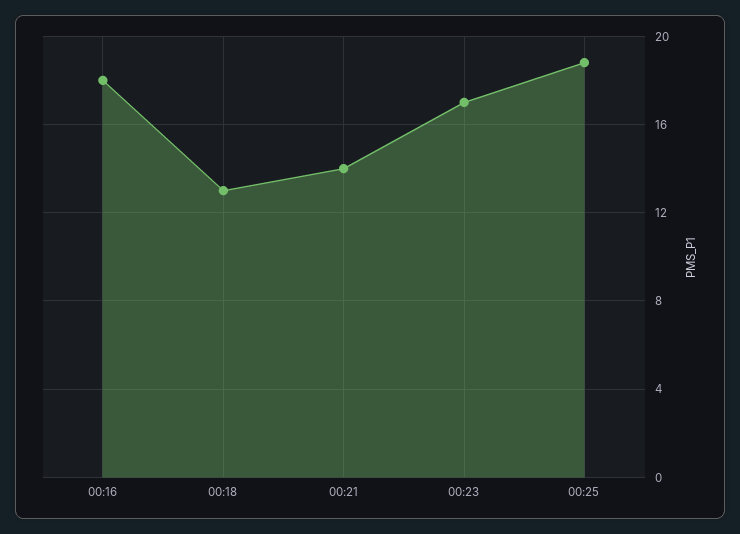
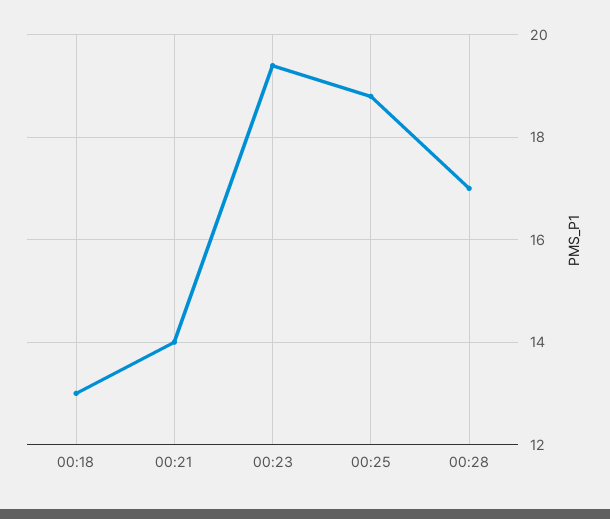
00:16: 18 -> none
00:23: 17 -> 19.5
00:28: none -> 17

